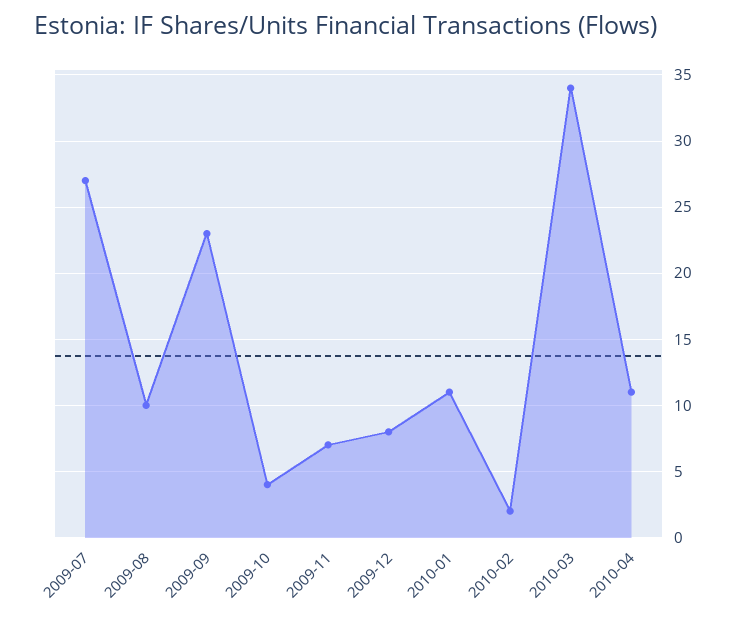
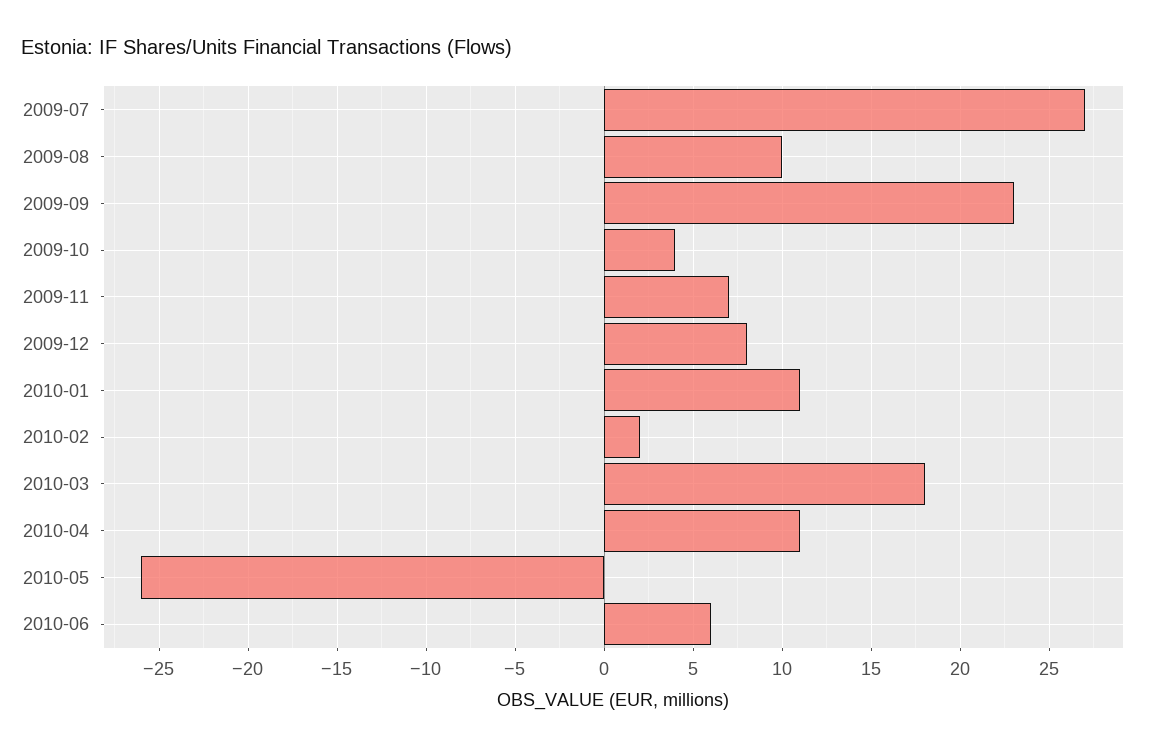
2010-03: 34 -> 18
2010-05: none -> -26
2010-06: none -> 6

